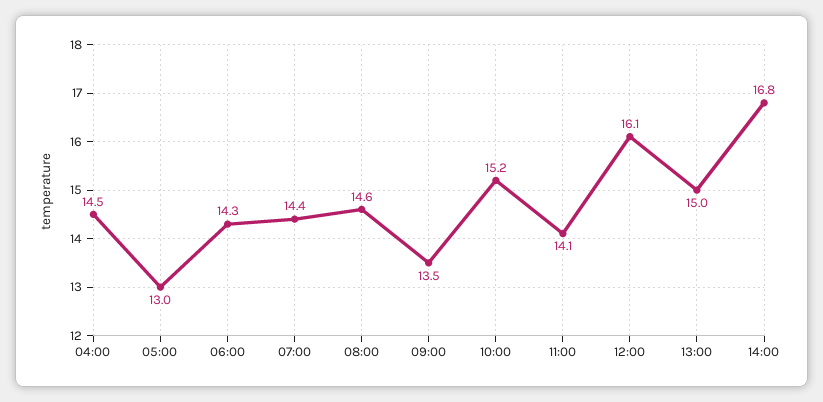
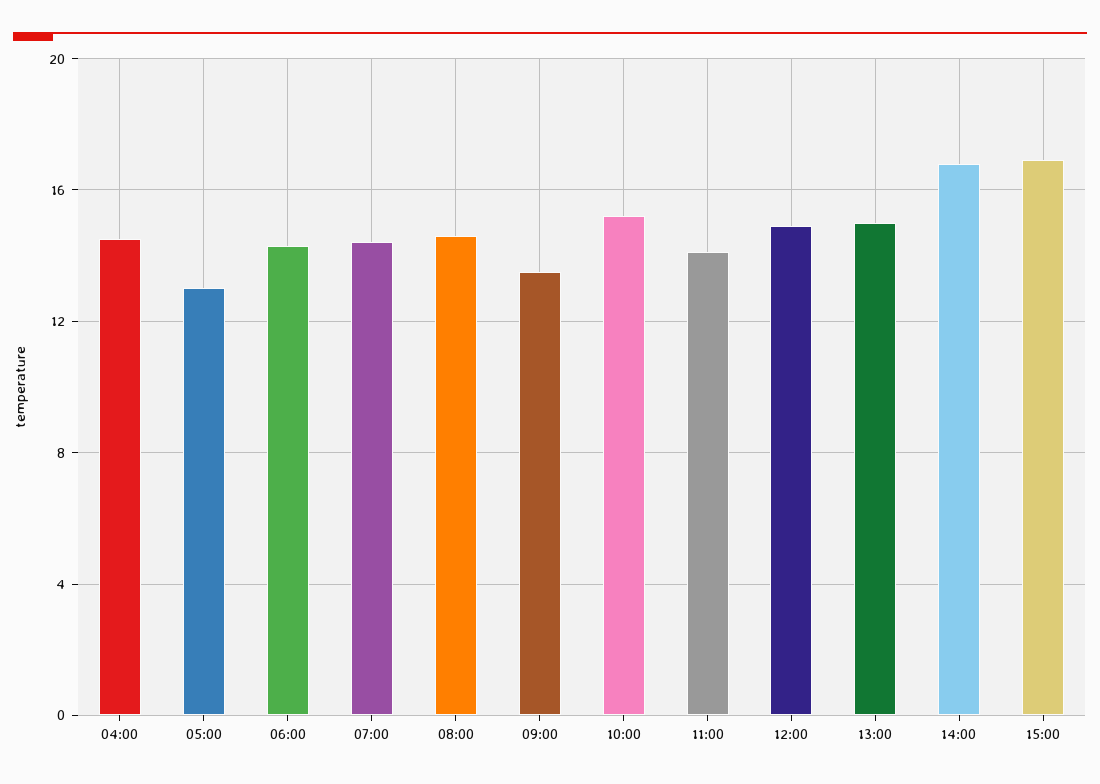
12:00: 16.1 -> 15
15:00: none -> 17

